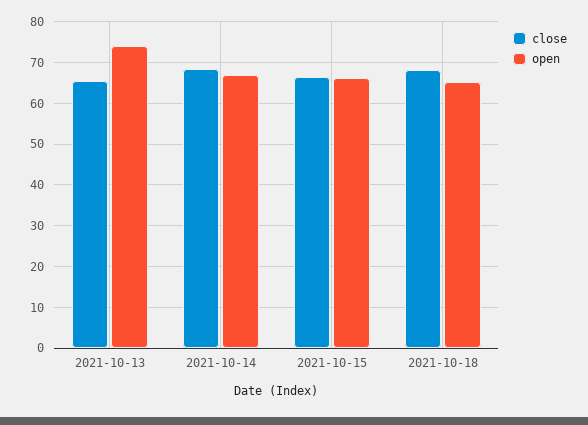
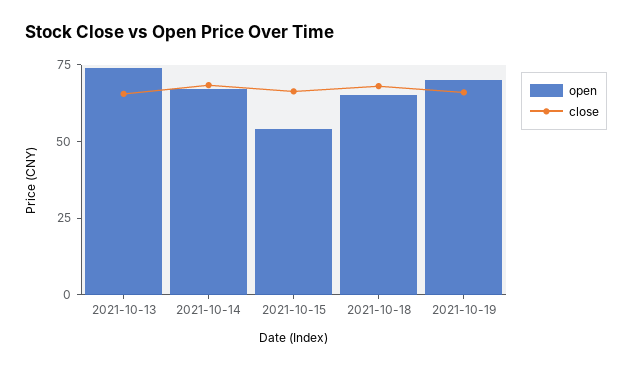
open, 2021-10-15: 66 -> 55
open, 2021-10-19: none -> 70
close, 2021-10-19: none -> 65

